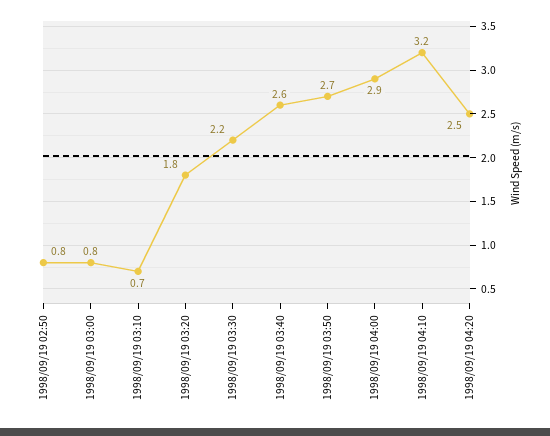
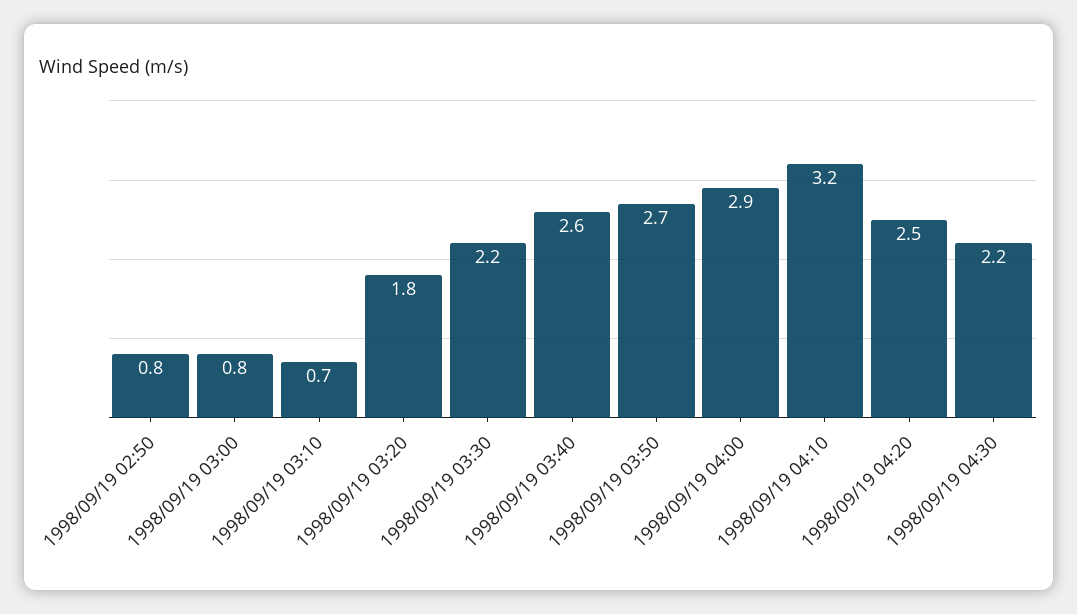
1998/09/19 04:30: none -> 2.2

